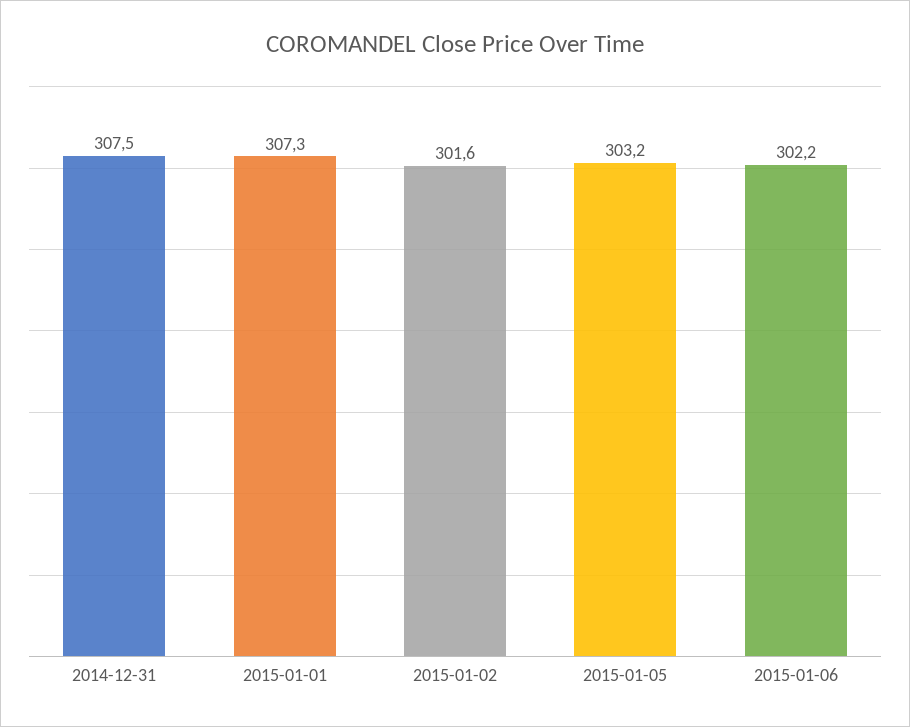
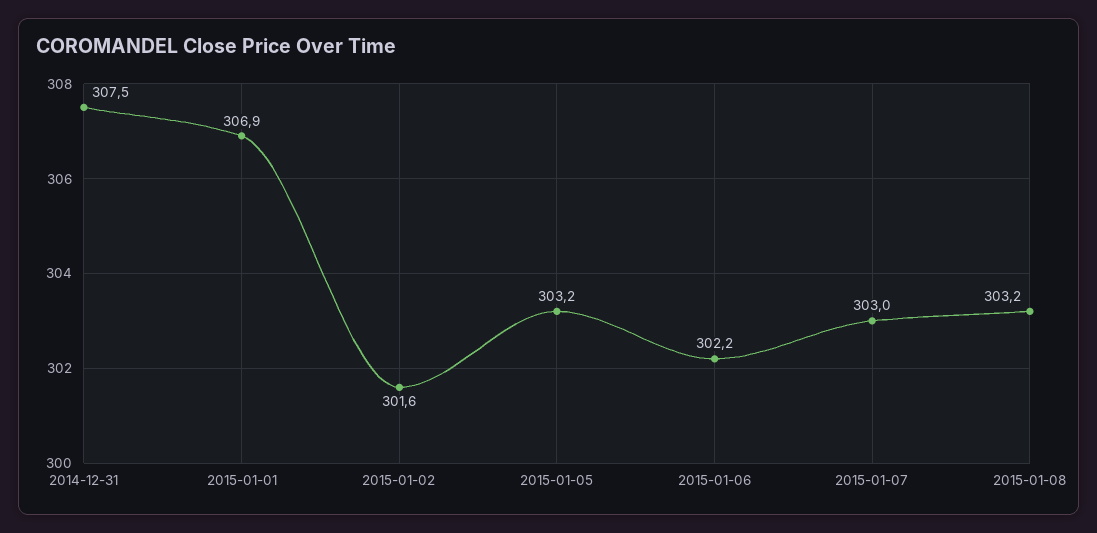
2015-01-01: 307.3 -> 306.9
2015-01-07: none -> 303
2015-01-08: none -> 303.2

